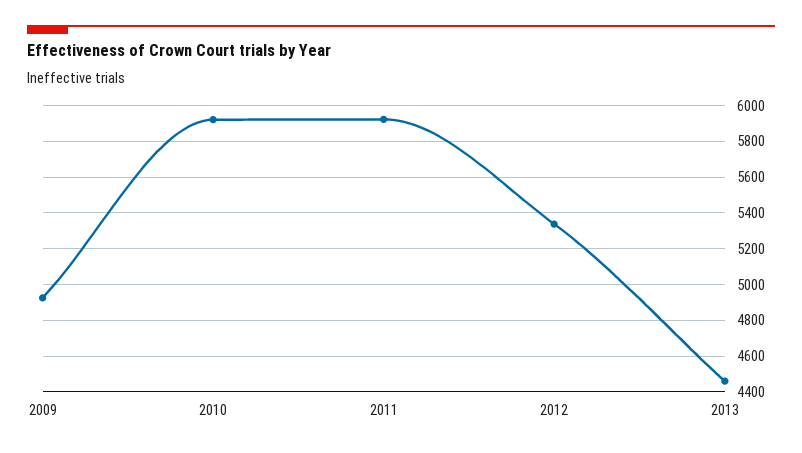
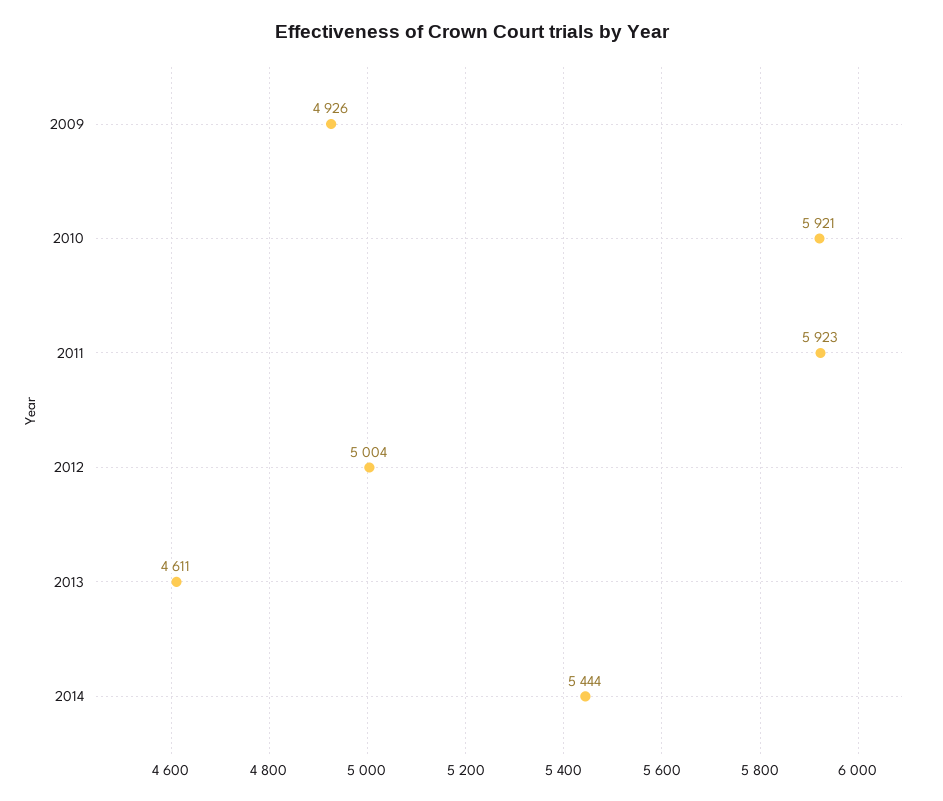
2012: 5350 -> 5004
2013: 4450 -> 4611
2014: none -> 5444

